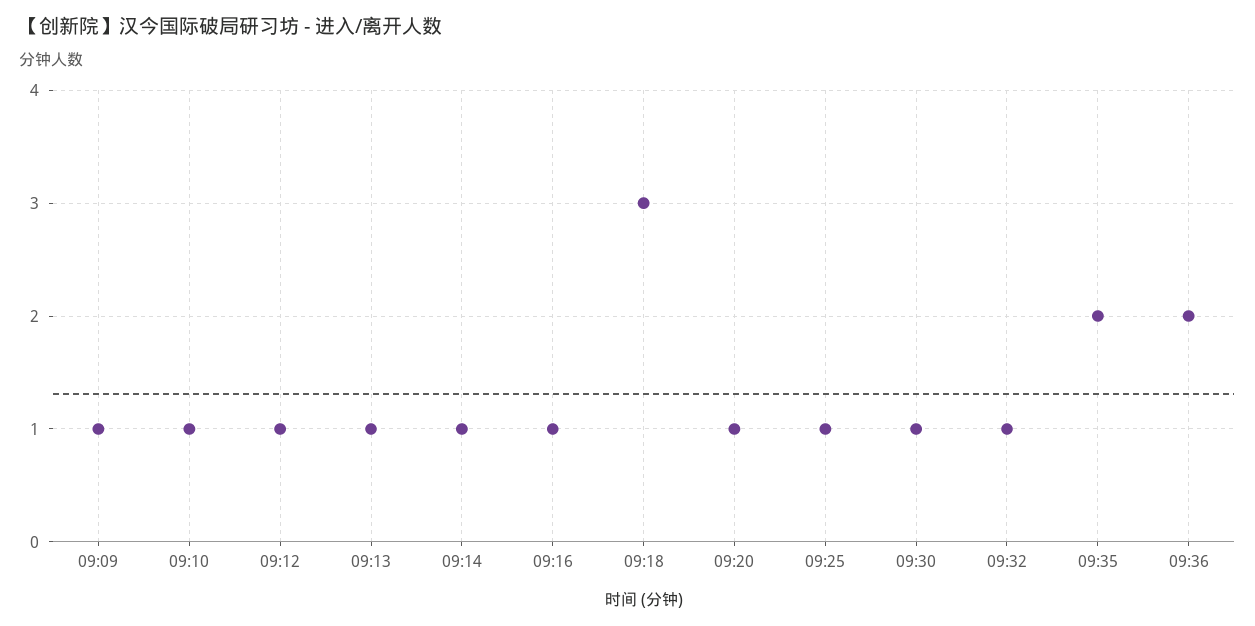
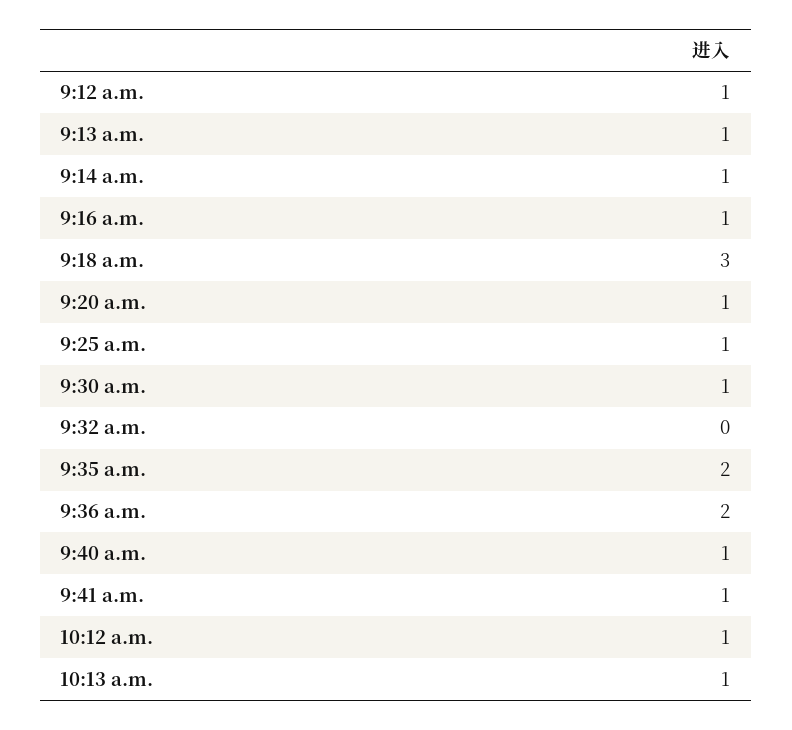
09:09: 1 -> none
09:10: 1 -> none
09:32: 1 -> 0
9:40 a.m.: none -> 1
9:41 a.m.: none -> 1
10:12 a.m.: none -> 1
10:13 a.m.: none -> 1

